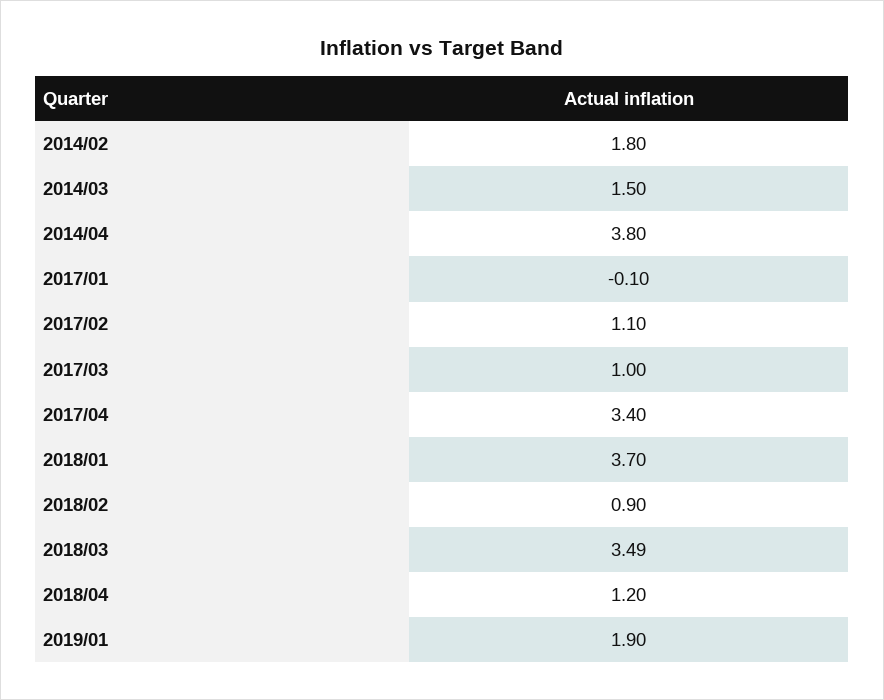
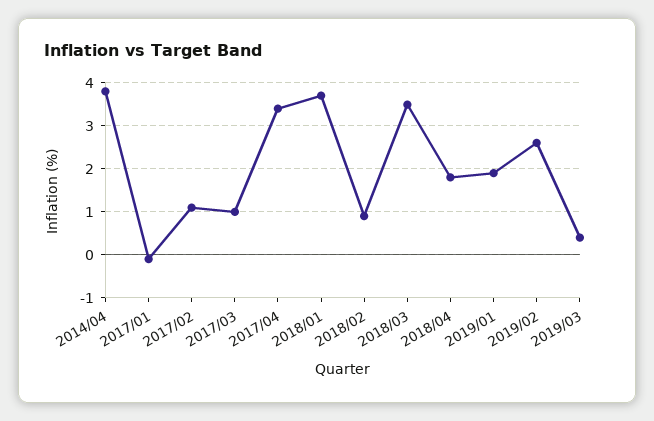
2014/02: 1.8 -> none
2014/03: 1.5 -> none
2018/04: 1.2 -> 1.8
2019/02: none -> 2.6
2019/03: none -> 0.4

